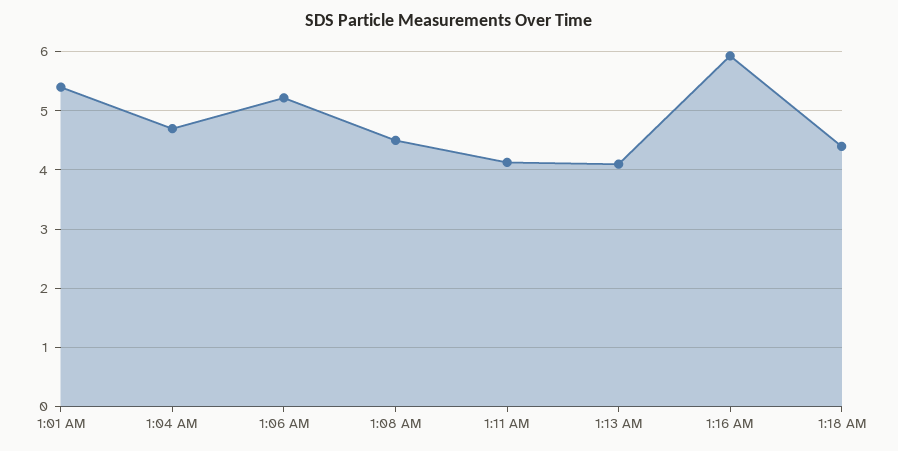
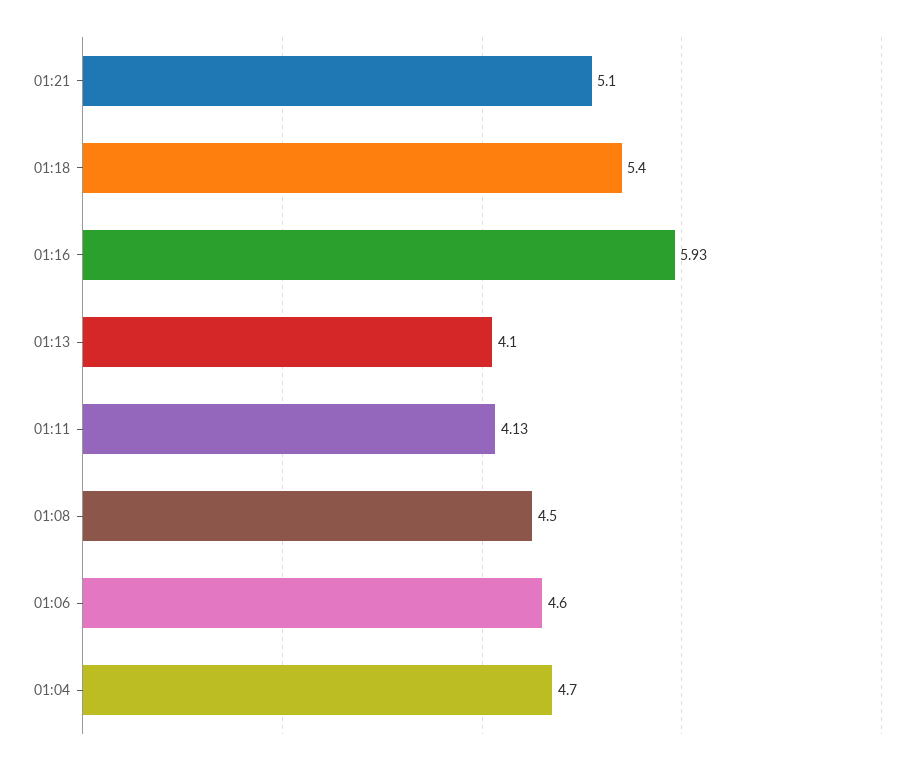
1:01 AM: 5.4 -> none
1:06 AM: 5.2 -> 4.6
1:18 AM: 4.4 -> 5.4
01:21: none -> 5.1

